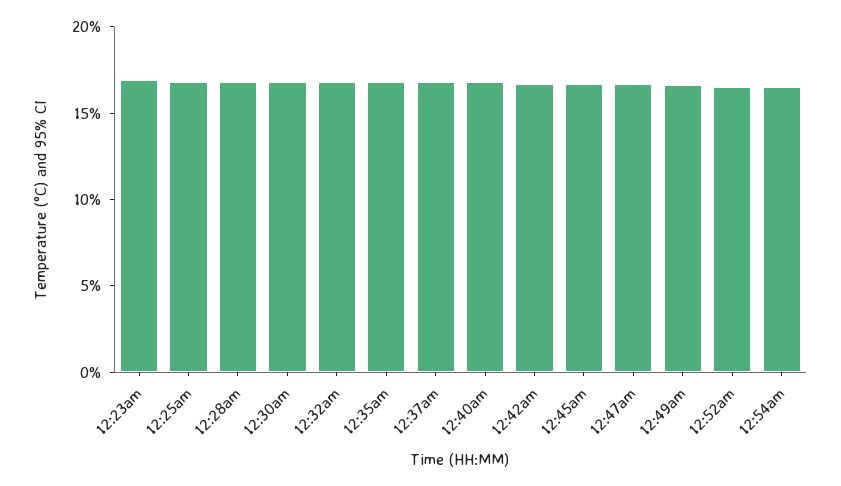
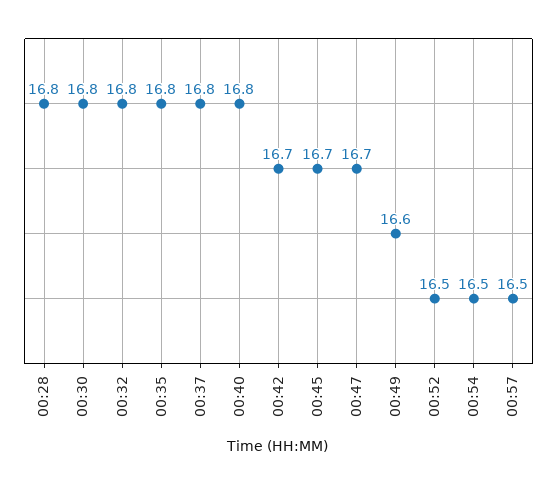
12:23am: 17 -> none
12:25am: 17 -> none
00:57: none -> 16.5

